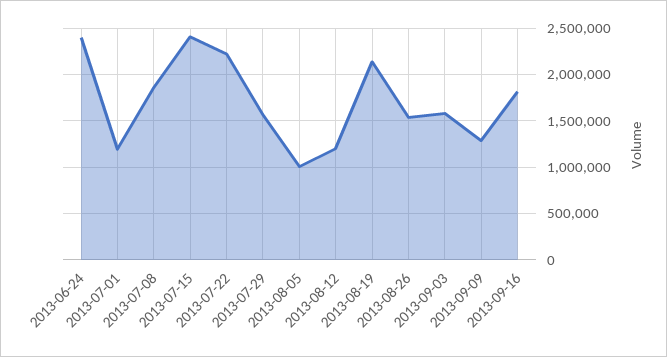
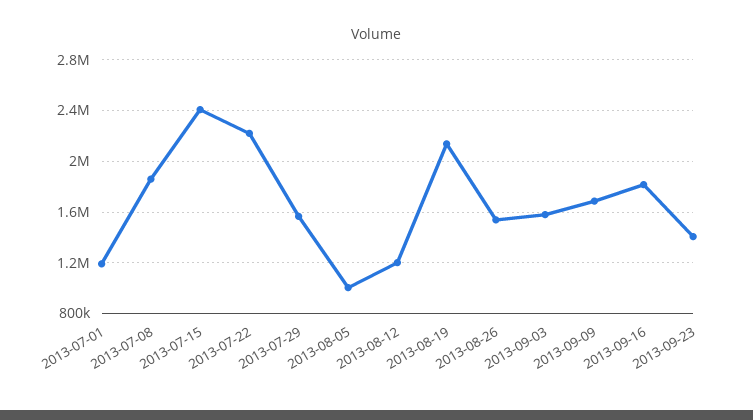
2013-06-24: 2400000 -> none
2013-09-09: 1300000 -> 1700000
2013-09-23: none -> 1400000

